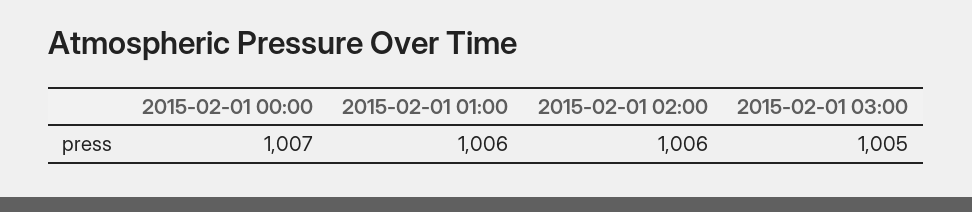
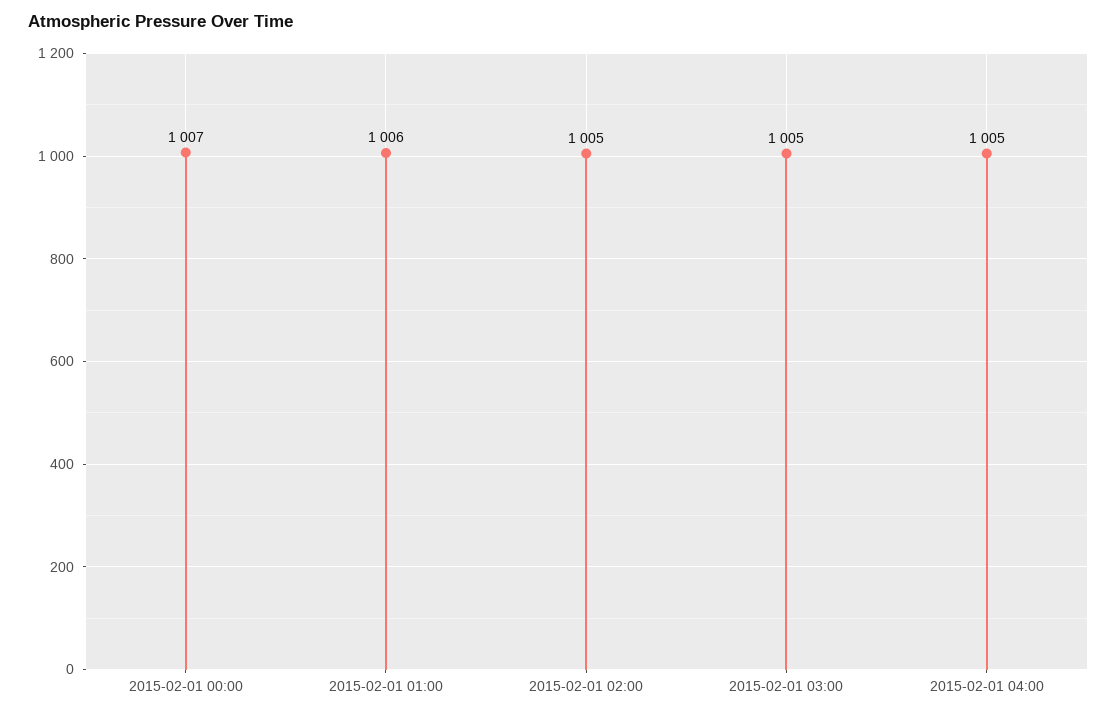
2015-02-01 02:00: 1006 -> 1005
2015-02-01 04:00: none -> 1005

